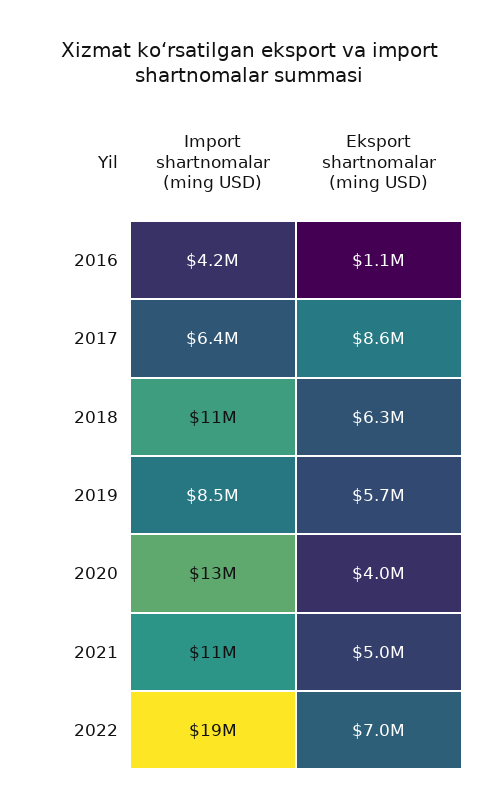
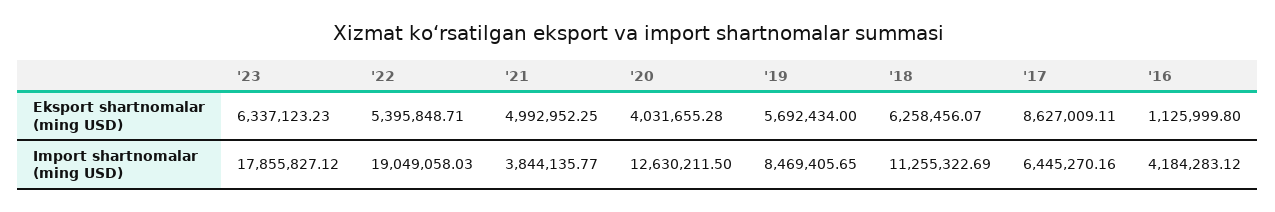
Import shartnomalar (ming USD), 2021: 11000000 -> 3844135.77
Eksport shartnomalar (ming USD), 2022: 7000000 -> 5395848.71
Eksport shartnomalar (ming USD), '23: none -> 6337123.23
Import shartnomalar (ming USD), '23: none -> 17855827.12

